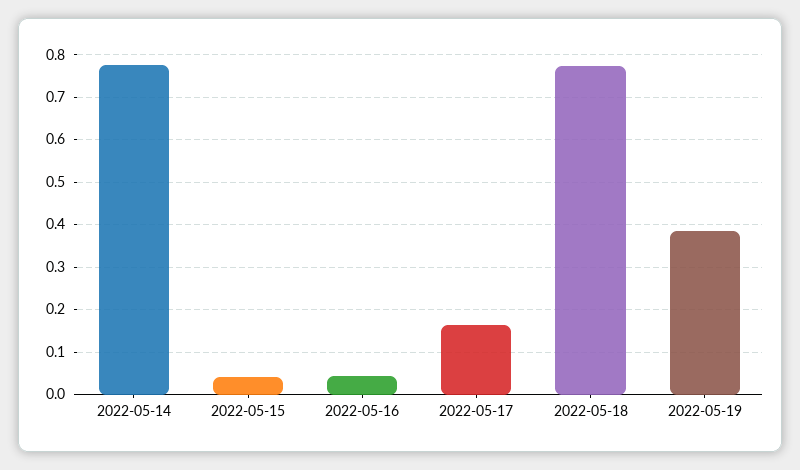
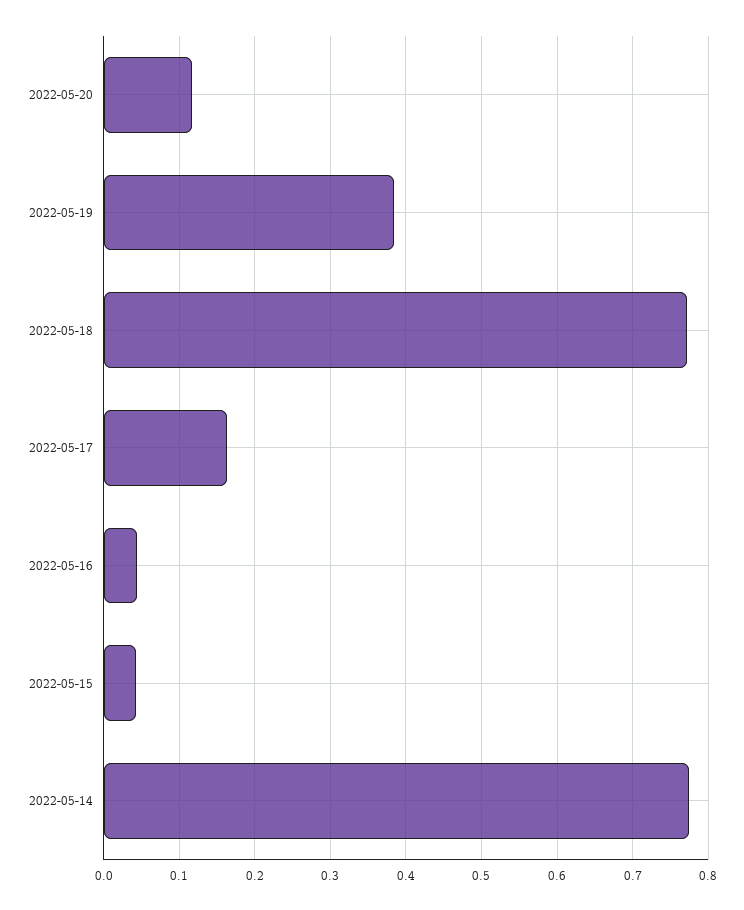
2022-05-20: none -> 0.12

